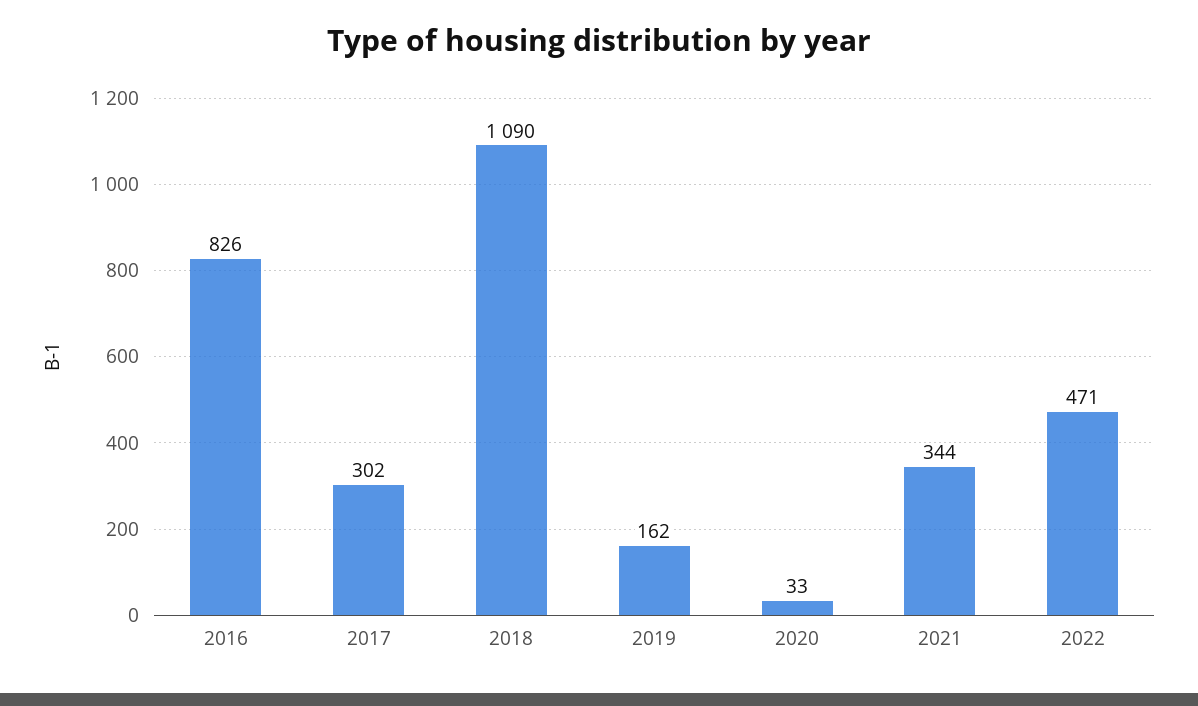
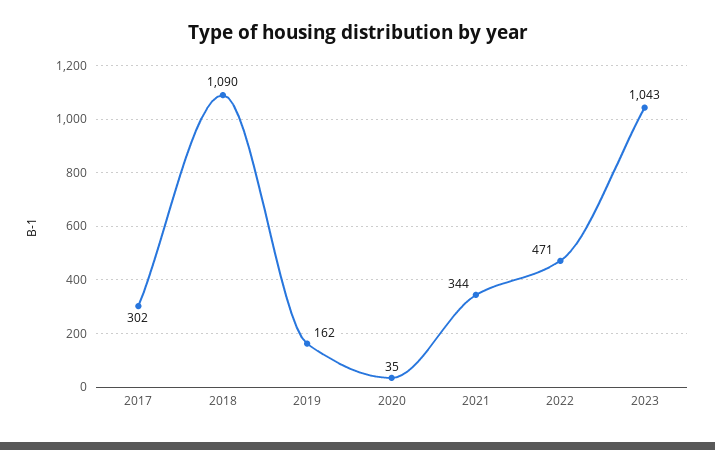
2016: 826 -> none
2020: 33 -> 35
2023: none -> 1043

